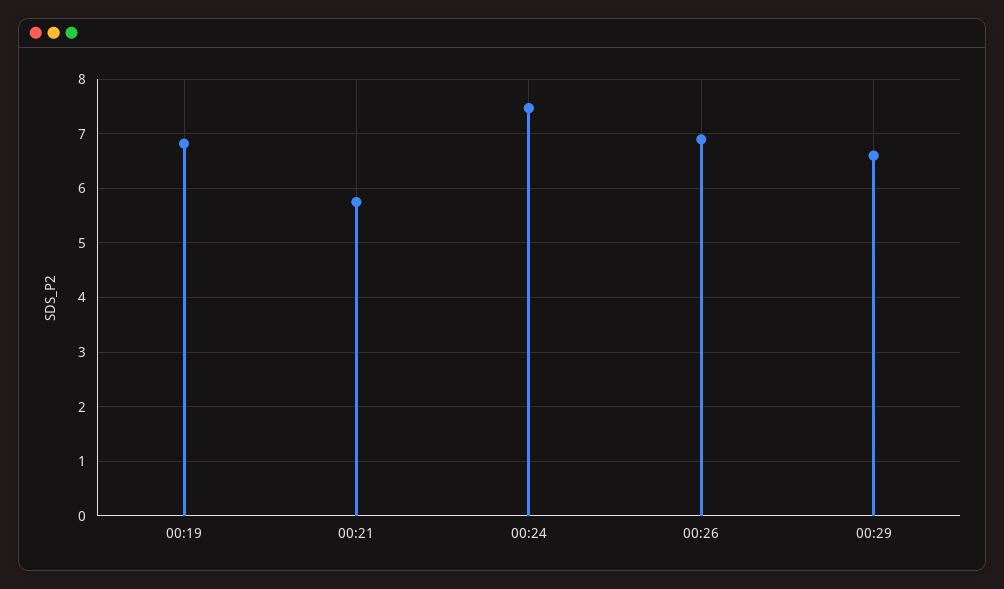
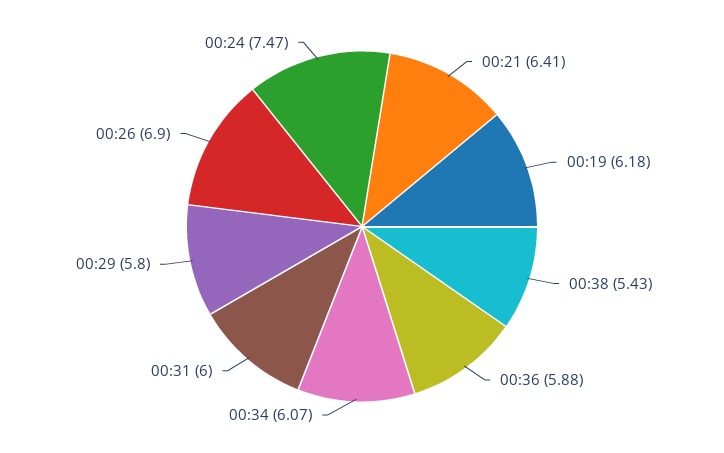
00:19: 6.8 -> 6.18
00:21: 5.8 -> 6.41
00:29: 6.6 -> 5.8
00:38: none -> 5.43
00:36: none -> 5.88
00:34: none -> 6.07
00:31: none -> 6

